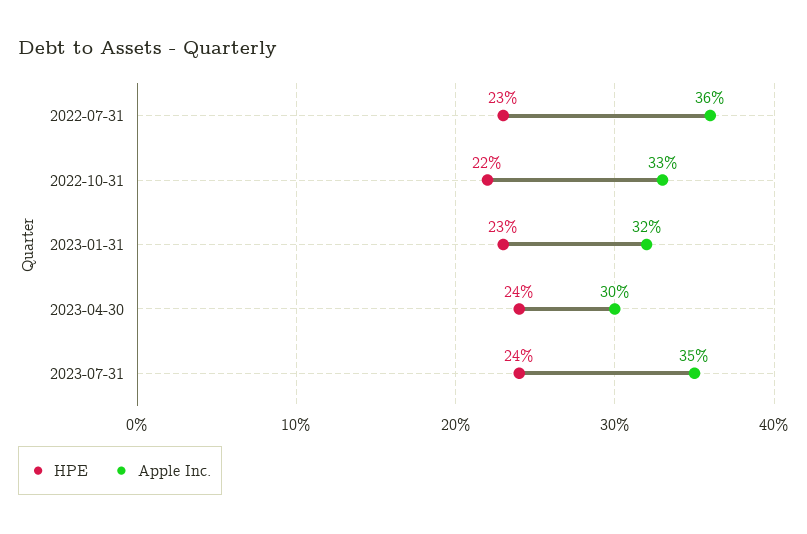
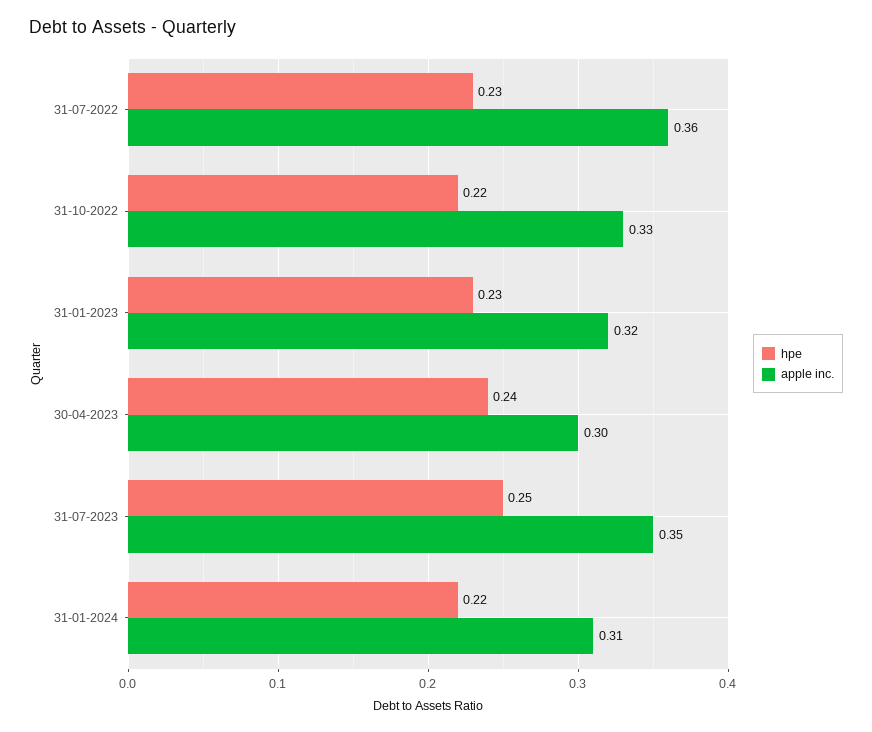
HPE, 2023-07-31: 0.24 -> 0.25
HPE, 31-01-2024: none -> 0.22
Apple Inc., 31-01-2024: none -> 0.31

